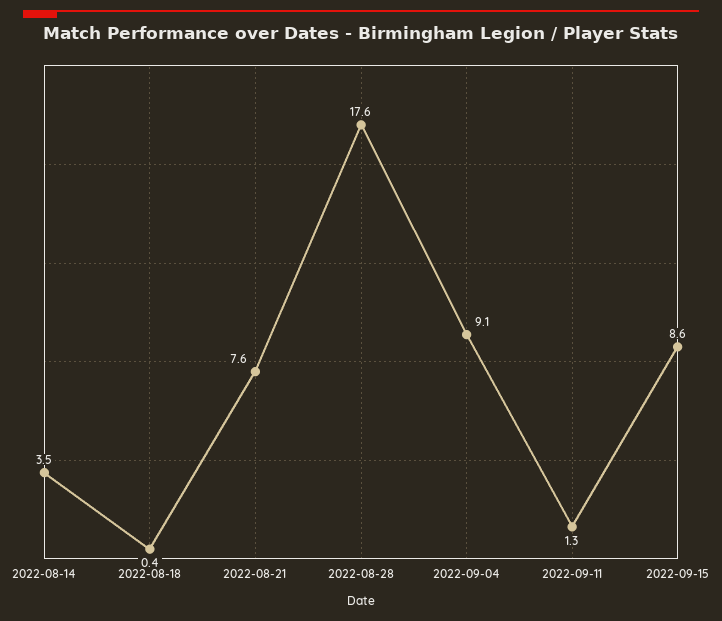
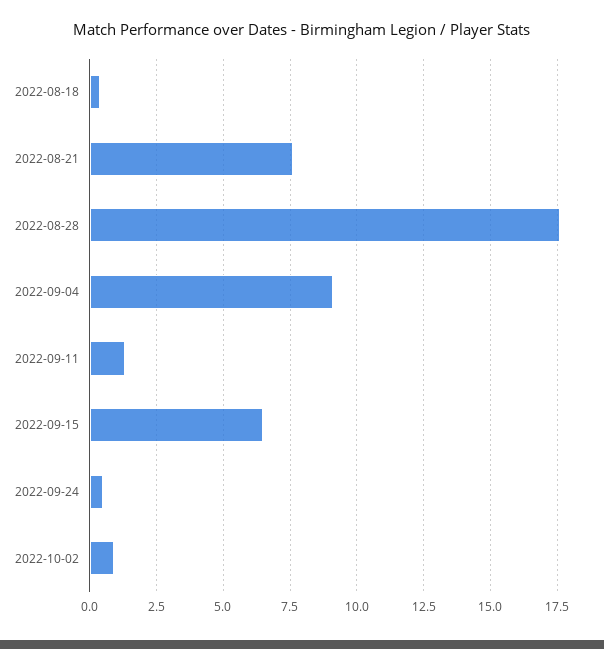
2022-08-14: 3.5 -> none
2022-09-15: 8.6 -> 6.5
2022-09-24: none -> 0.5
2022-10-02: none -> 1

